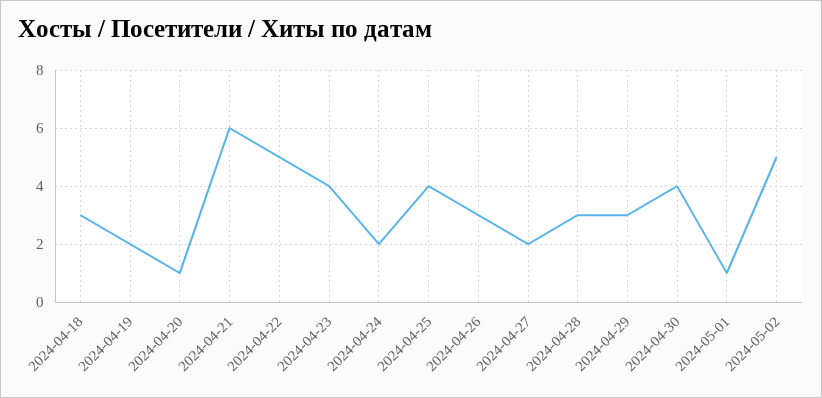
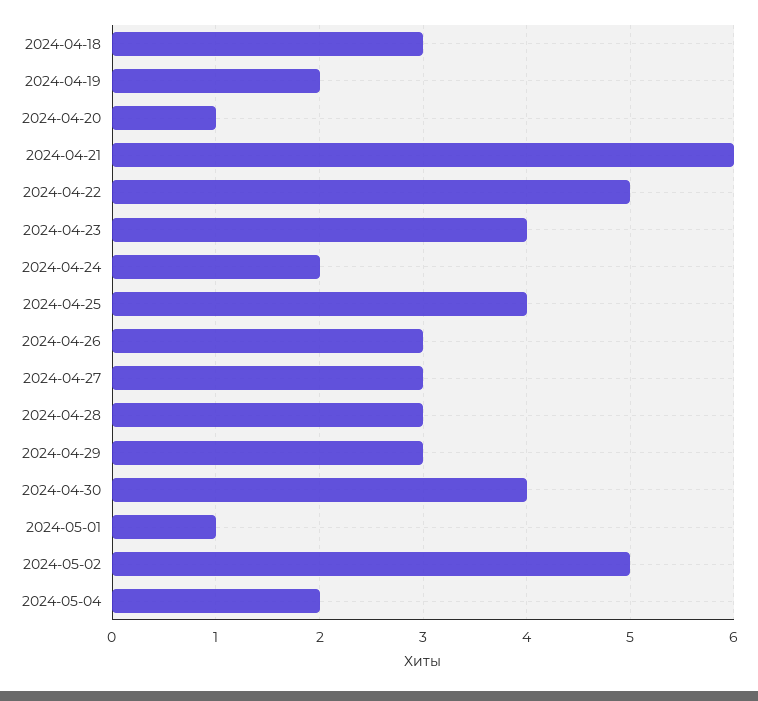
2024-04-27: 2 -> 3
2024-05-04: none -> 2

